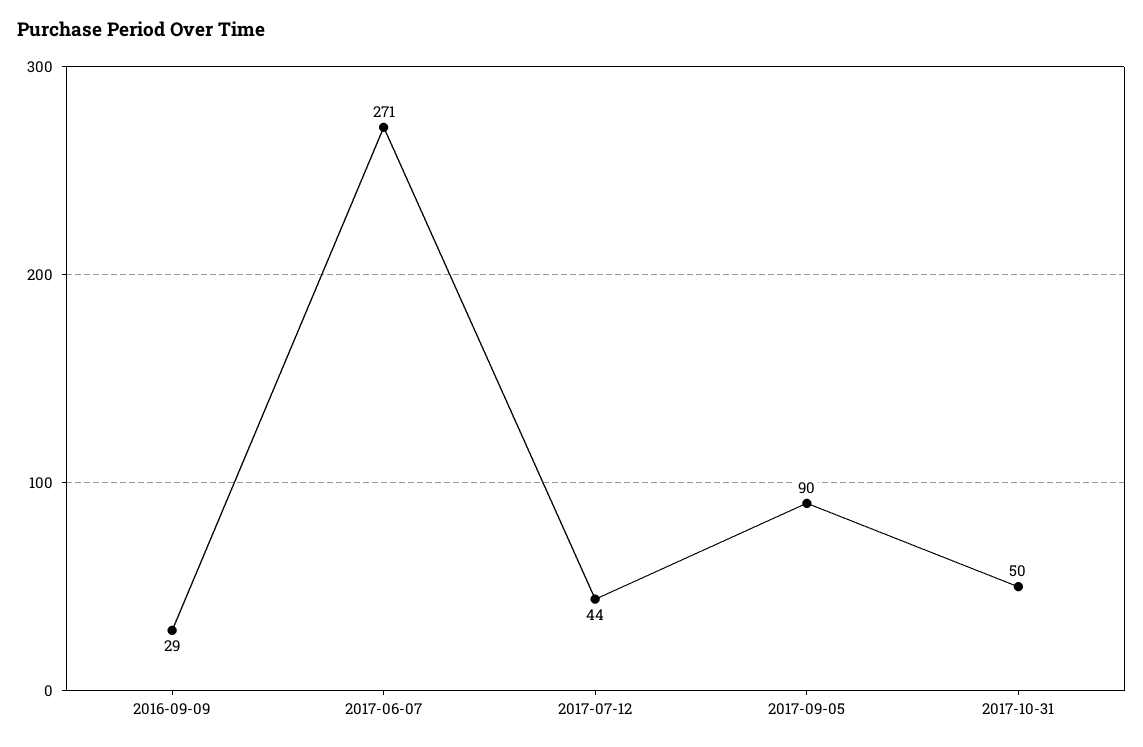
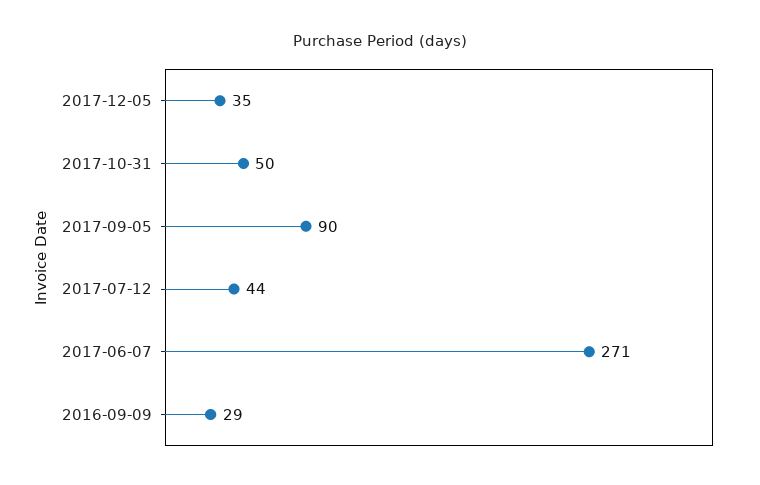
2017-12-05: none -> 35

